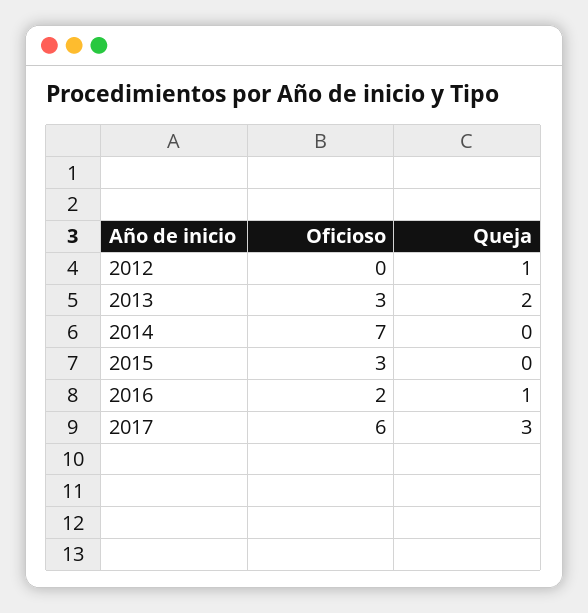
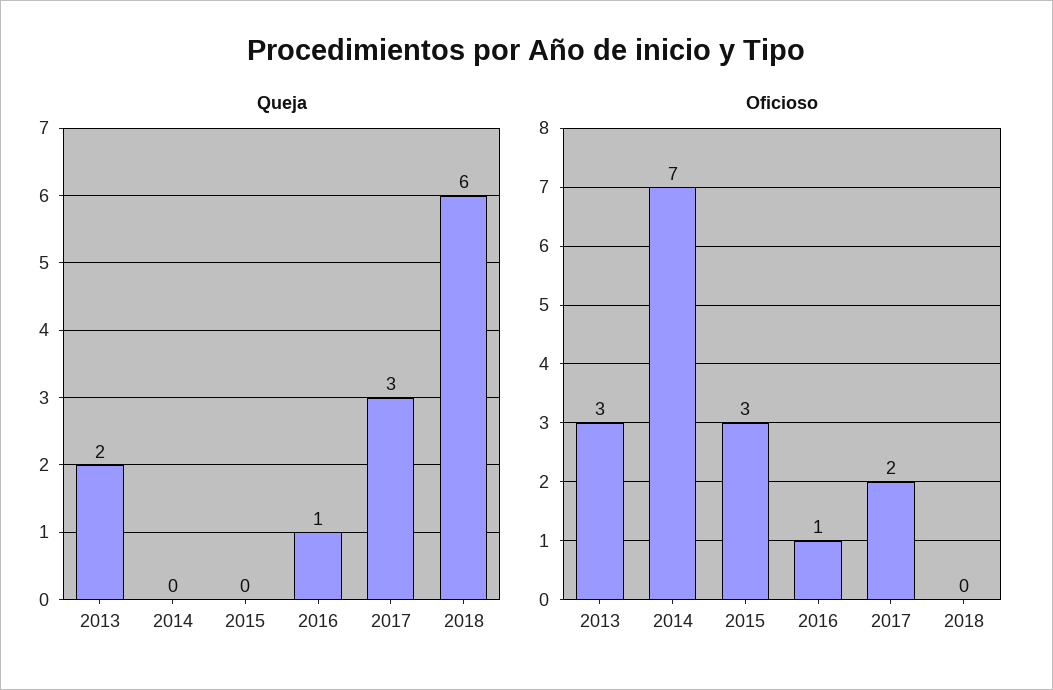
Oficioso, 2012: 0 -> none
Queja, 2012: 1 -> none
Oficioso, 2016: 2 -> 1
Oficioso, 2017: 6 -> 2
Queja, 2018: none -> 6
Oficioso, 2018: none -> 0

